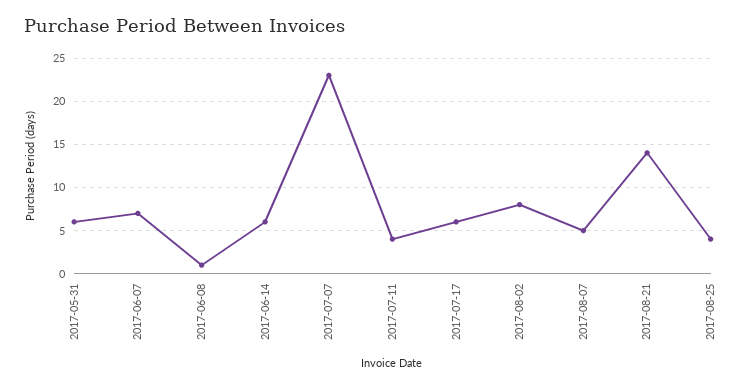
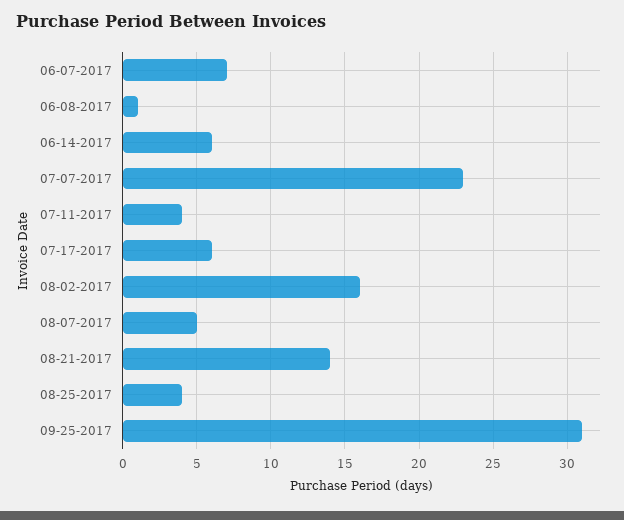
2017-05-31: 6 -> none
2017-08-02: 8 -> 16
09-25-2017: none -> 31

